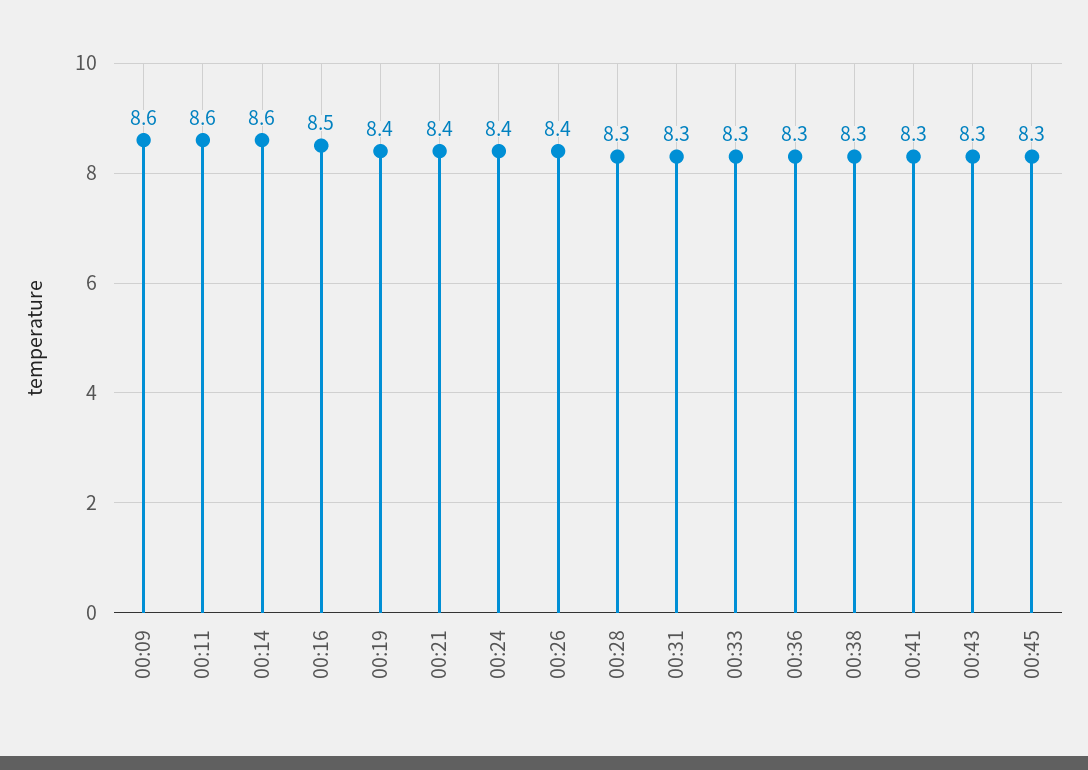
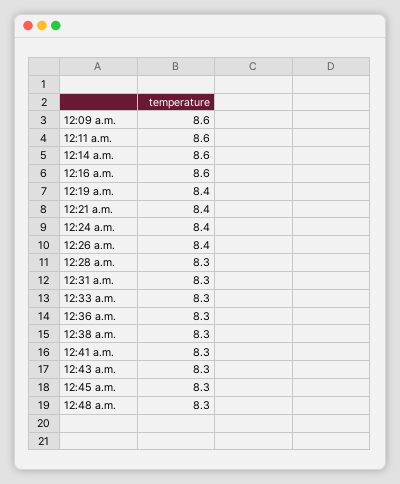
00:16: 8.5 -> 8.6
12:48 a.m.: none -> 8.3

